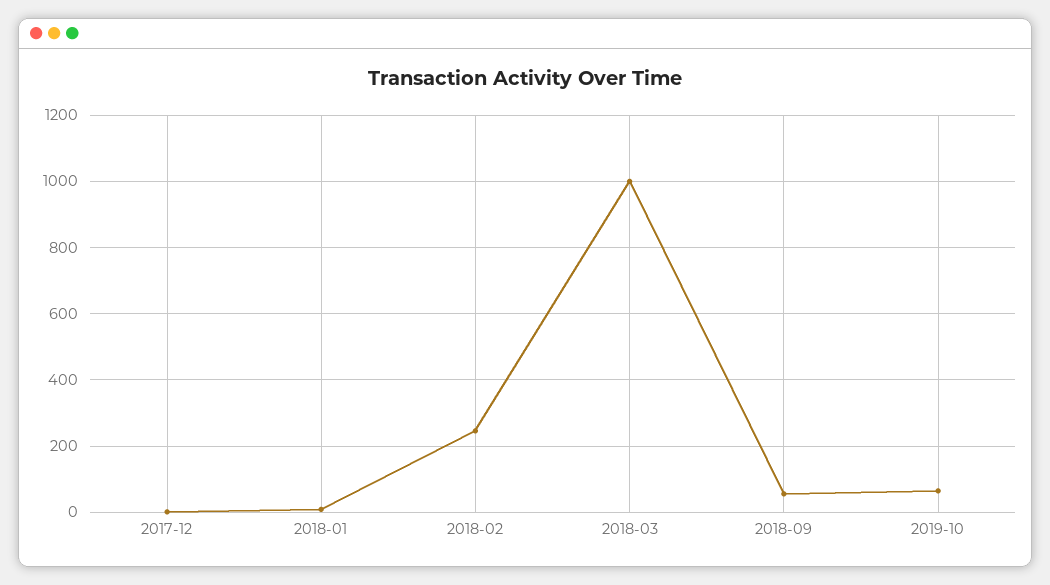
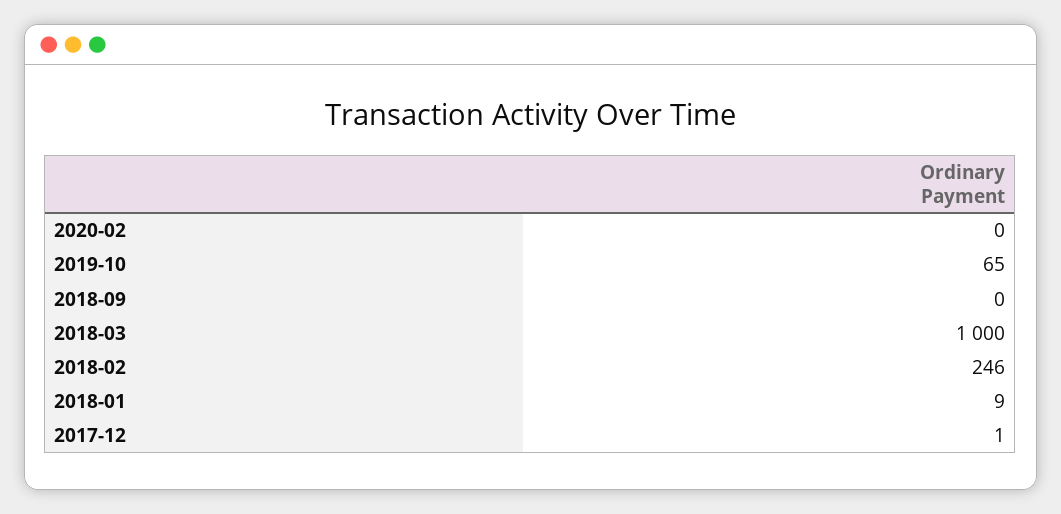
2018-09: 60 -> 0
2020-02: none -> 0

